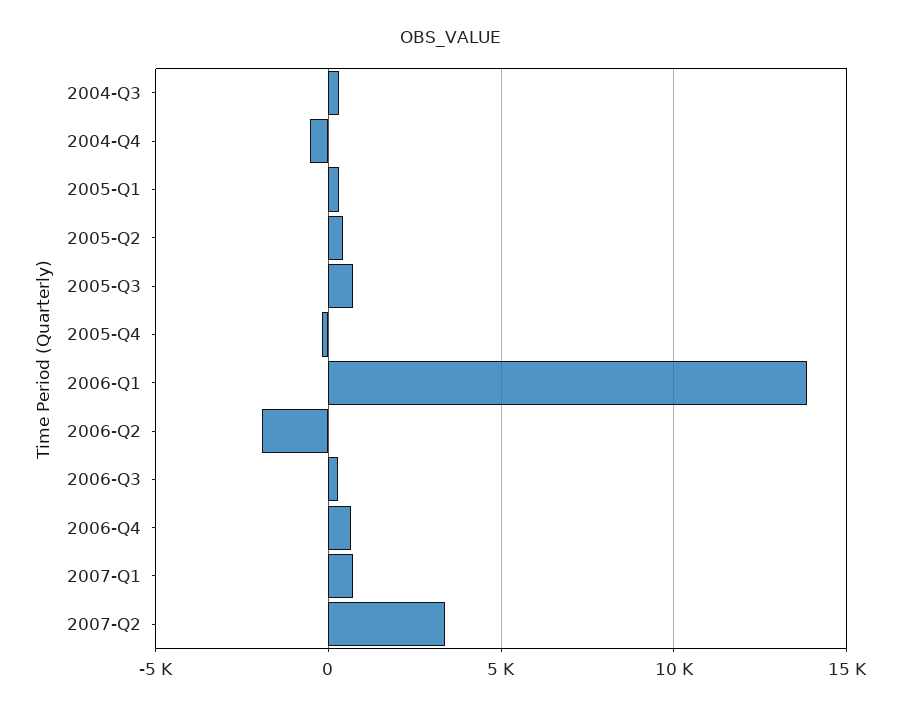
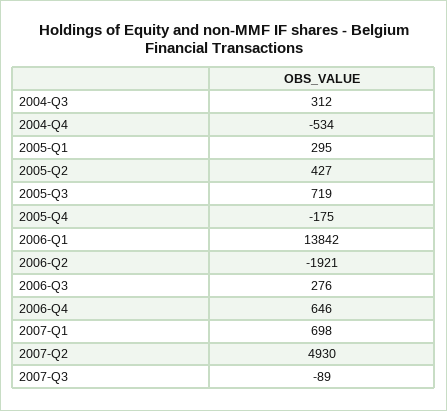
2007-Q2: 3500 -> 4930
2007-Q3: none -> -89

